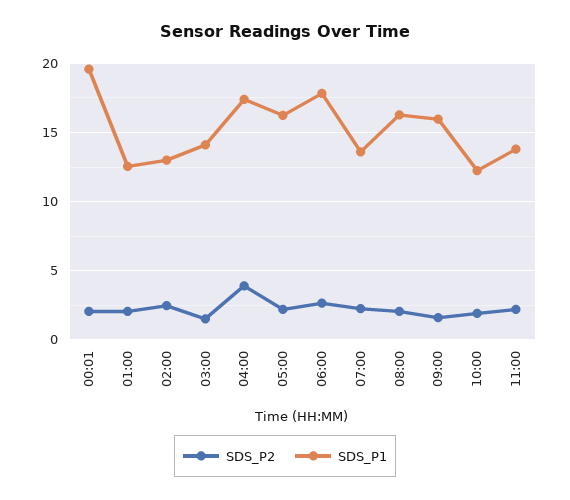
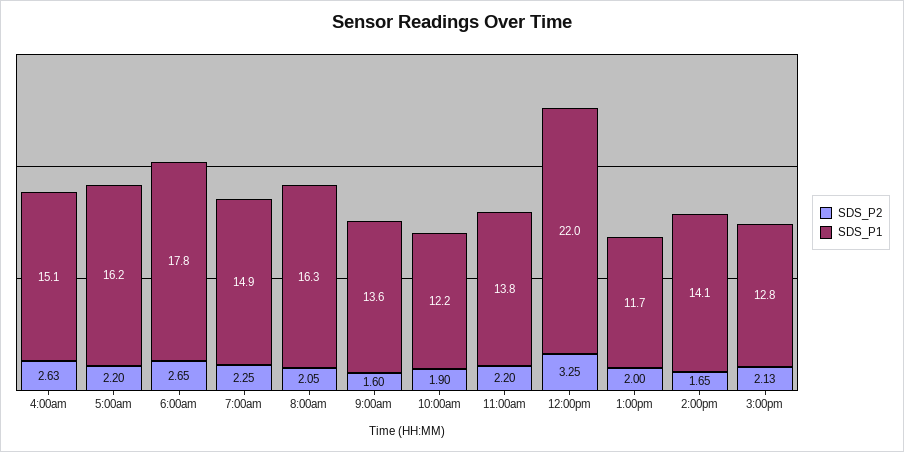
SDS_P2, 00:01: 2 -> none
SDS_P1, 00:01: 19.5 -> none
SDS_P2, 01:00: 2 -> none
SDS_P1, 01:00: 12.5 -> none
SDS_P2, 02:00: 2.5 -> none
SDS_P1, 02:00: 13 -> none
SDS_P2, 03:00: 1.5 -> none
SDS_P1, 03:00: 14 -> none
SDS_P2, 04:00: 4 -> 2.63
SDS_P1, 04:00: 17.5 -> 15.1
SDS_P1, 07:00: 13.5 -> 14.9
SDS_P1, 09:00: 16 -> 13.6
SDS_P2, 12:00pm: none -> 3.25
SDS_P1, 12:00pm: none -> 22
SDS_P2, 1:00pm: none -> 2
SDS_P1, 1:00pm: none -> 11.7
SDS_P2, 2:00pm: none -> 1.65
SDS_P1, 2:00pm: none -> 14.1
SDS_P2, 3:00pm: none -> 2.13
SDS_P1, 3:00pm: none -> 12.8

